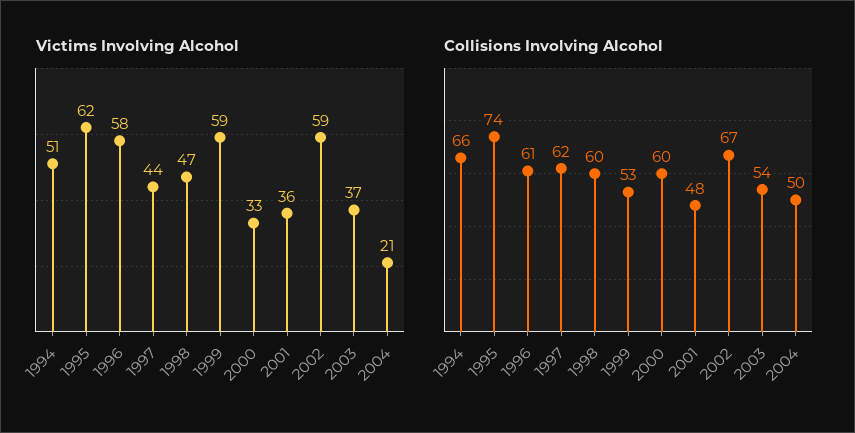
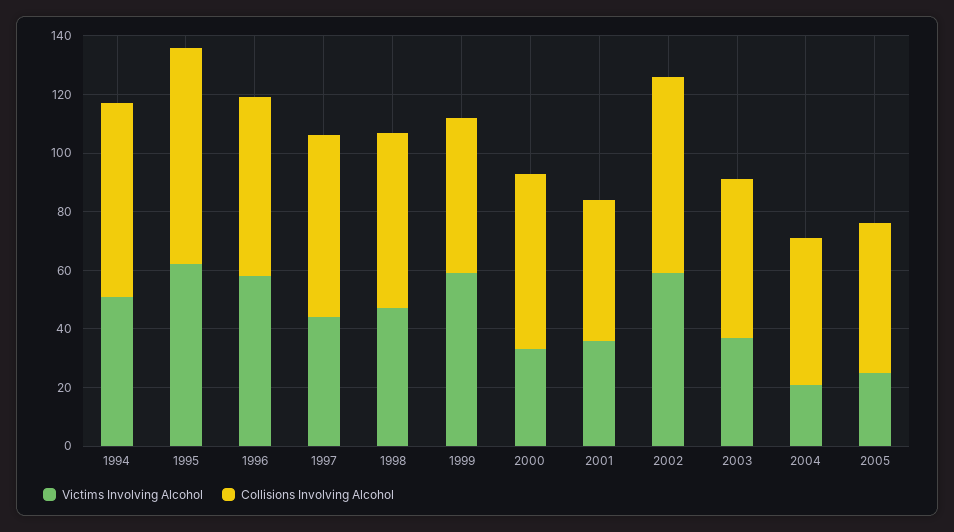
Victims Involving Alcohol, 2005: none -> 25
Collisions Involving Alcohol, 2005: none -> 50

